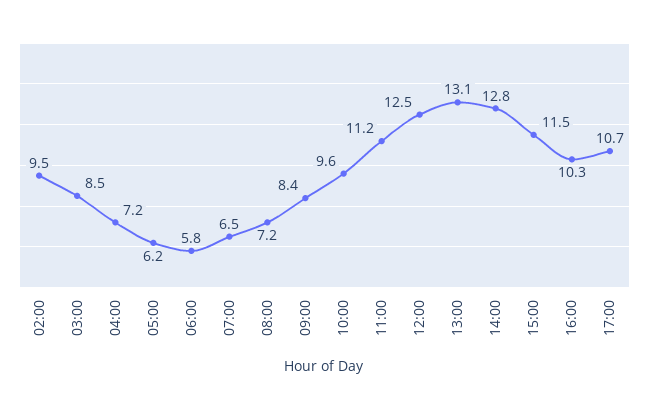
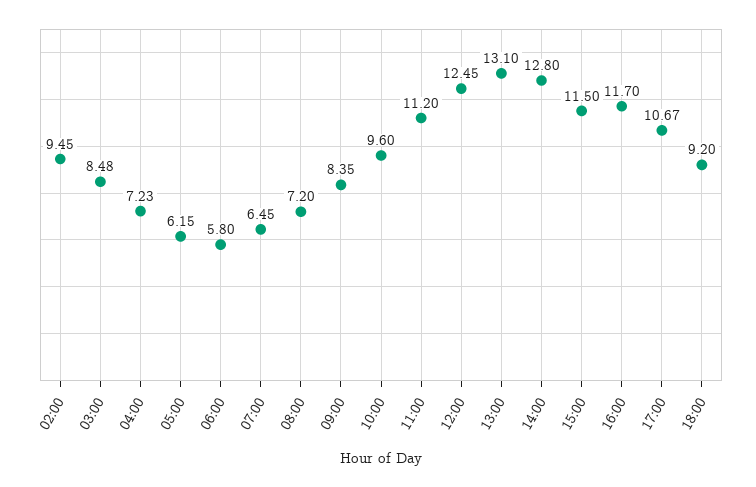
16:00: 10.3 -> 11.7
18:00: none -> 9.2

